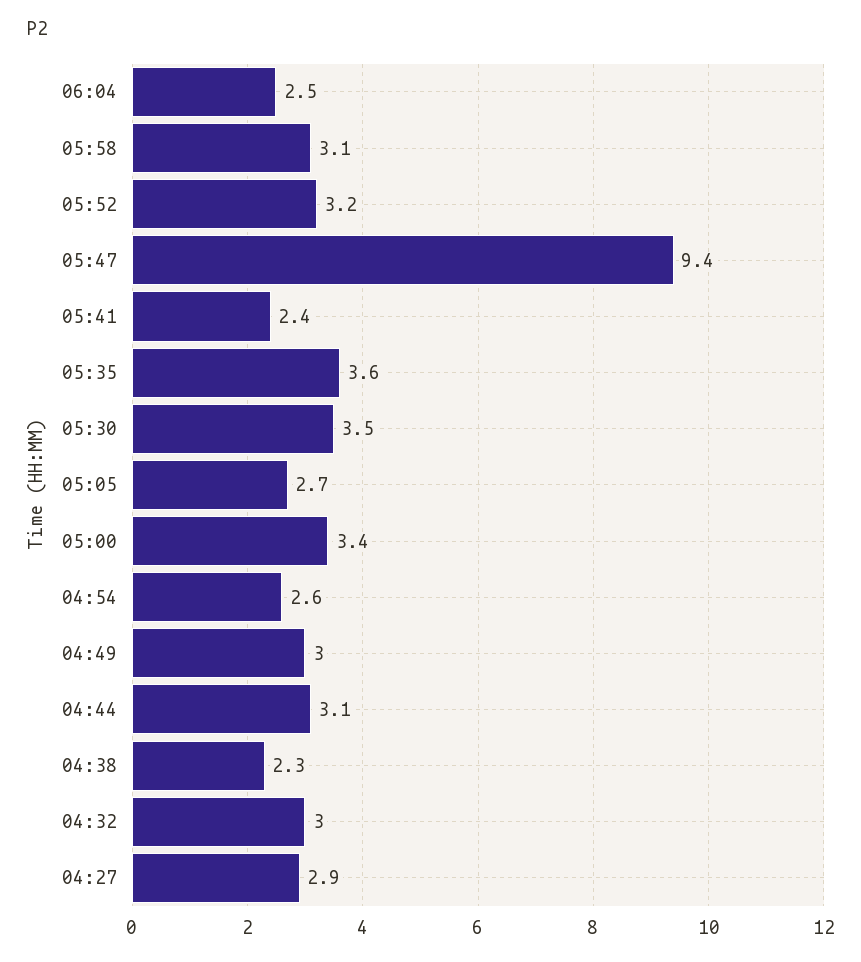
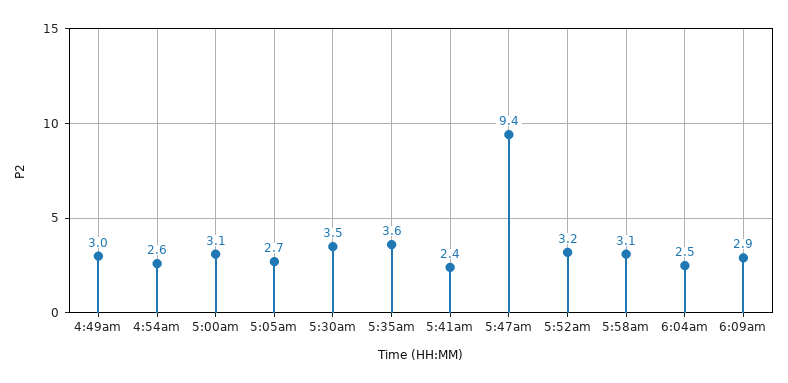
05:00: 3.4 -> 3.1
04:44: 3.1 -> none
04:38: 2.3 -> none
04:32: 3 -> none
04:27: 2.9 -> none
6:09am: none -> 2.9

